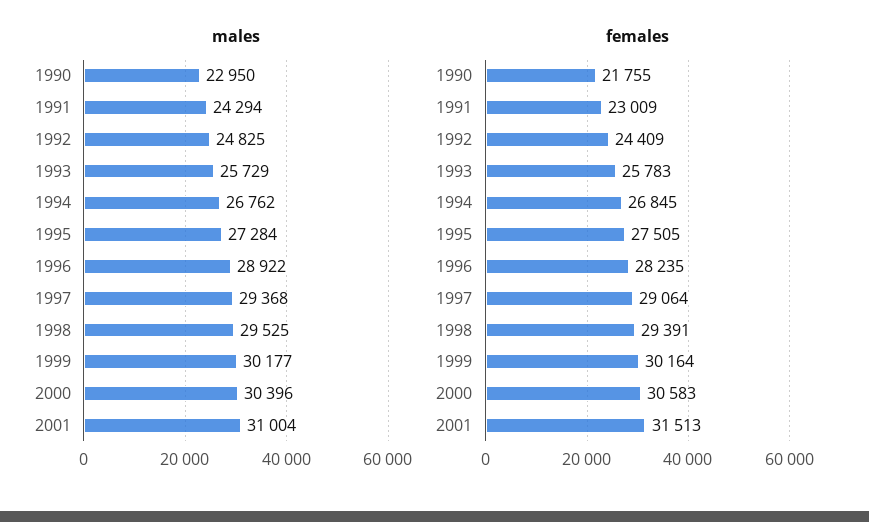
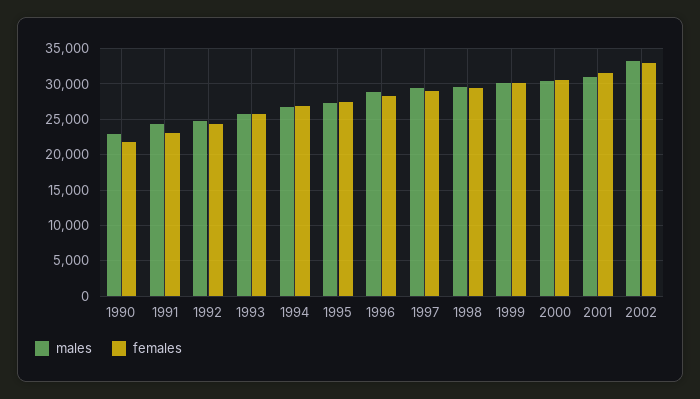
males, 2002: none -> 33000
females, 2002: none -> 33000

